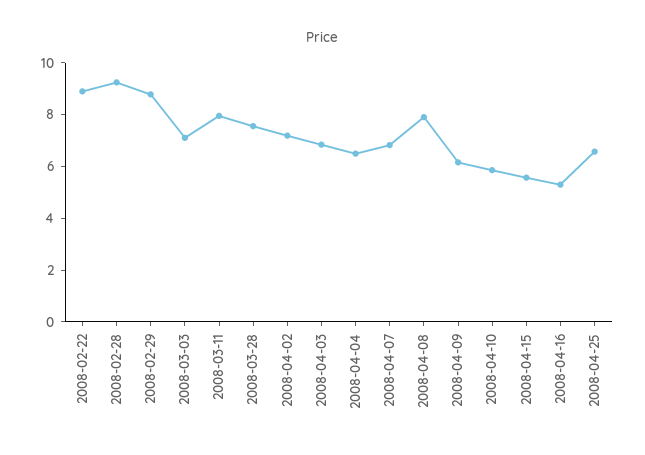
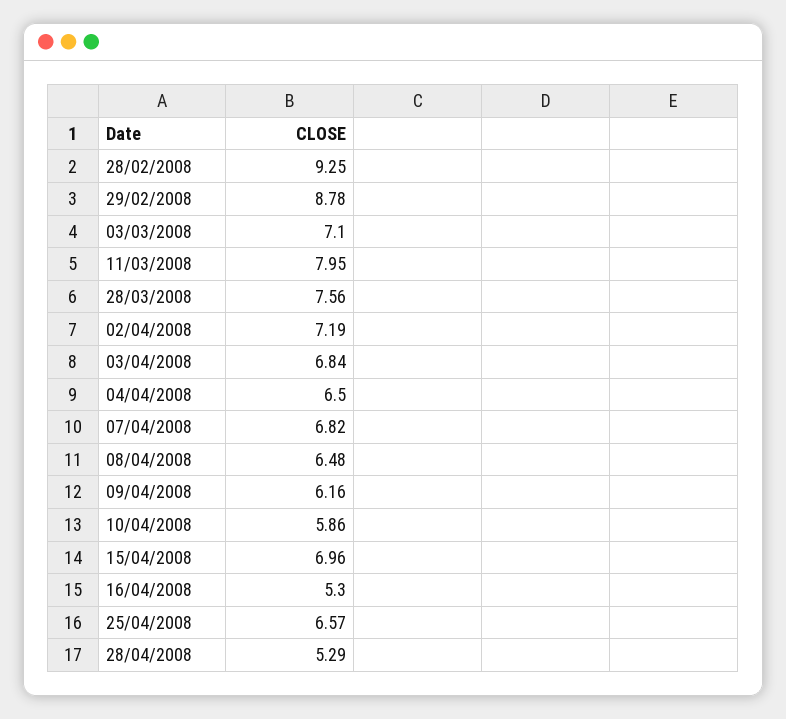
2008-02-22: 9 -> none
2008-04-08: 8 -> 6.48
2008-04-15: 5.5 -> 6.96
28/04/2008: none -> 5.29

